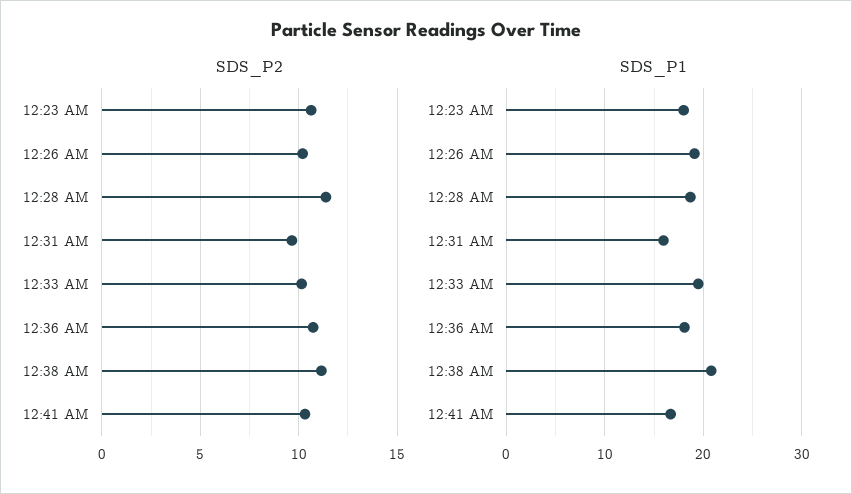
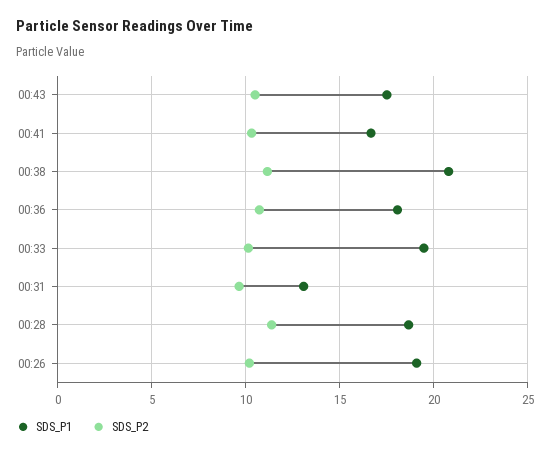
SDS_P2, 12:23 AM: 10.5 -> none
SDS_P1, 12:23 AM: 18 -> none
SDS_P1, 12:31 AM: 16 -> 13
SDS_P1, 00:43: none -> 17.5
SDS_P2, 00:43: none -> 10.5

